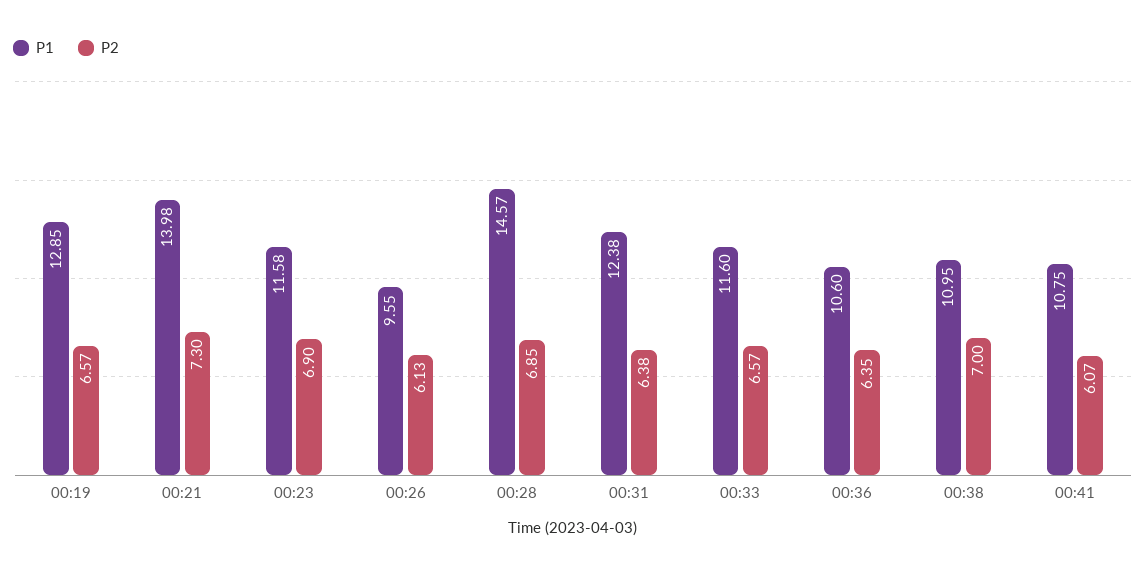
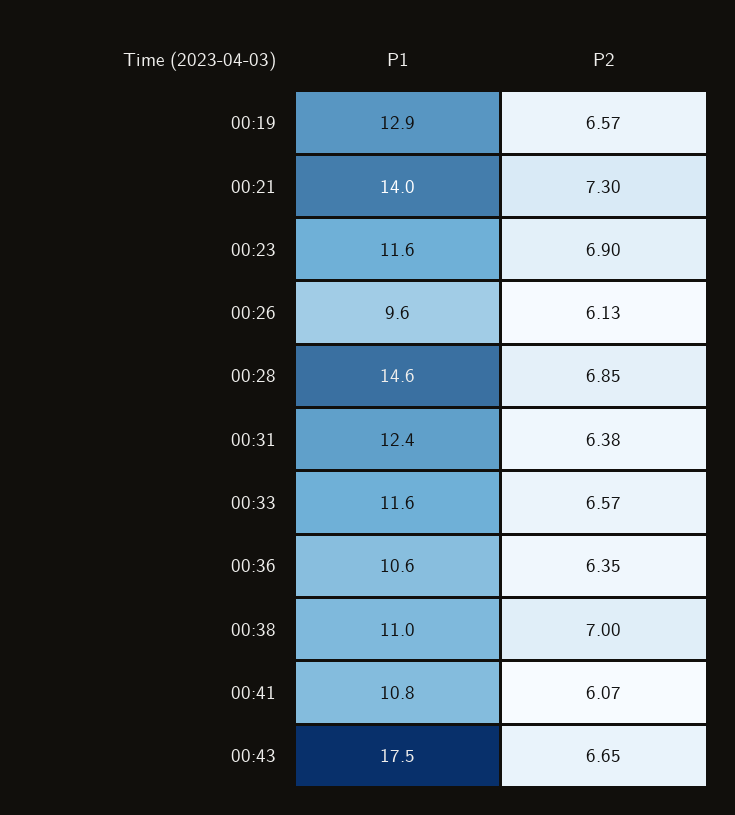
P1, 00:43: none -> 17.5
P2, 00:43: none -> 6.65

